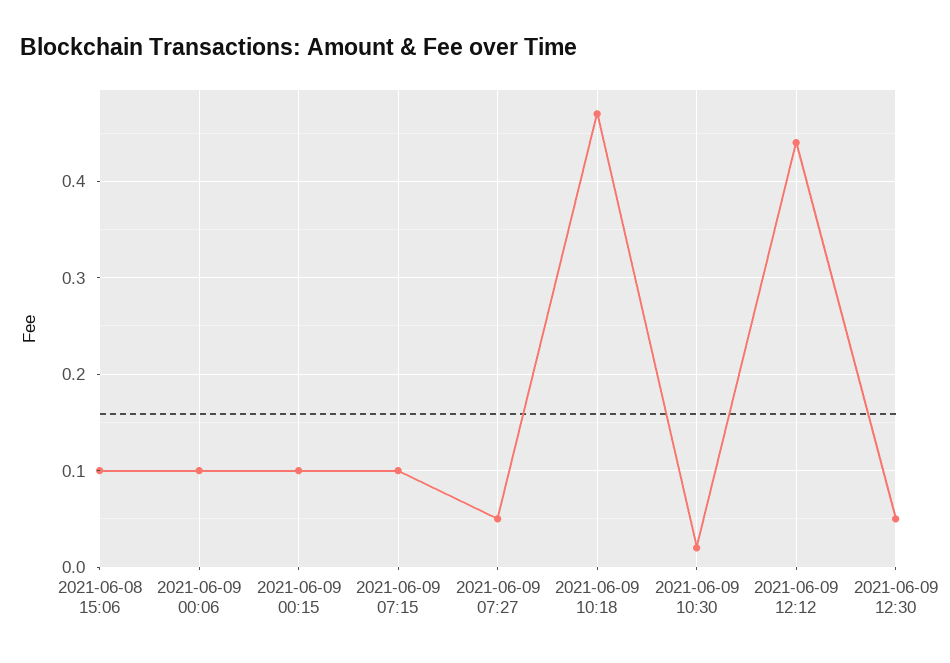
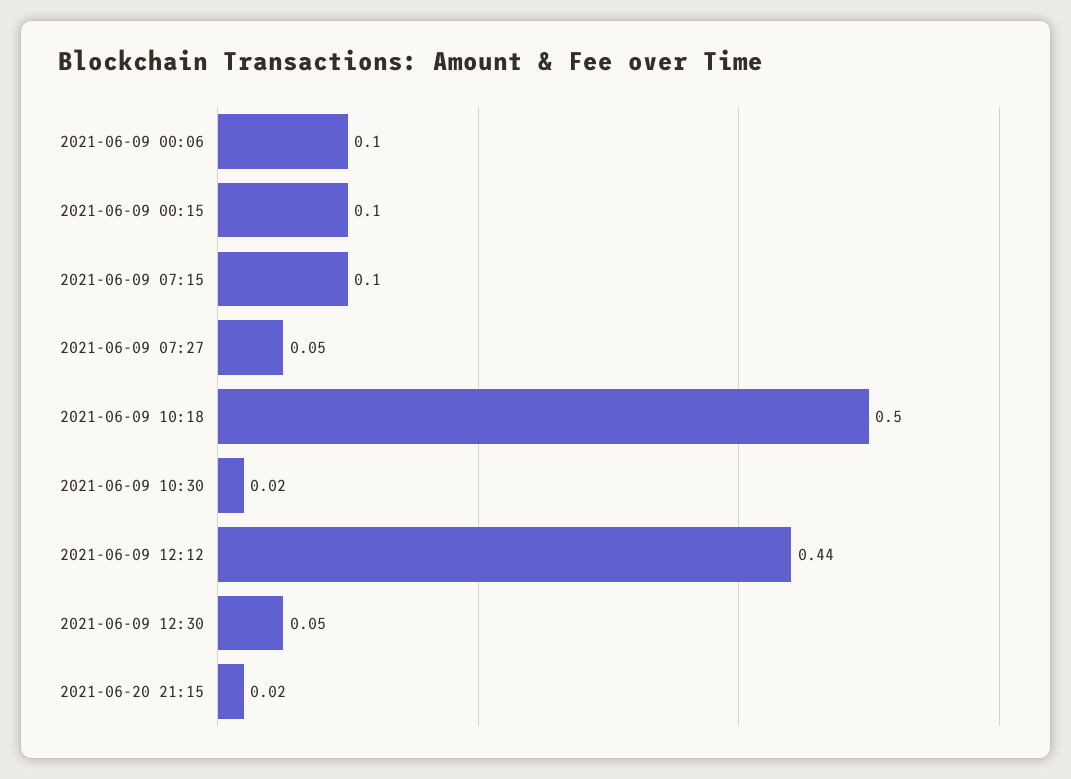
2021-06-08 15:06: 0.1 -> none
2021-06-09 10:18: 0.47 -> 0.5
2021-06-20 21:15: none -> 0.02

